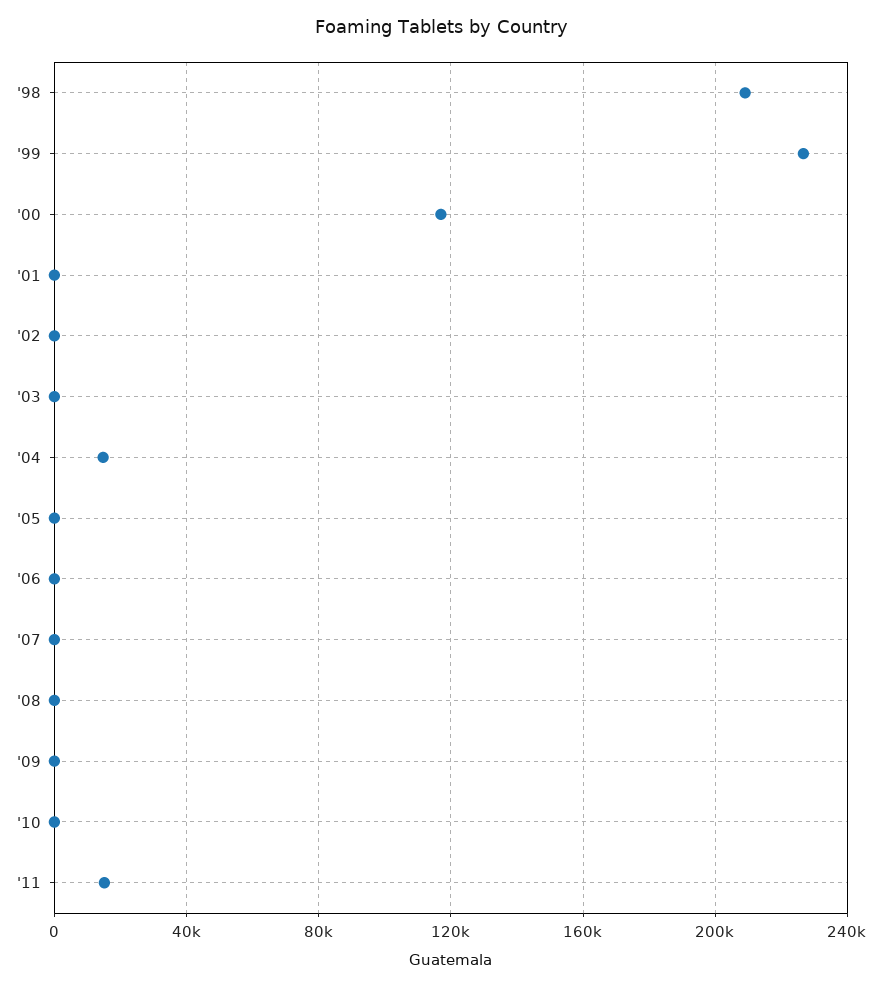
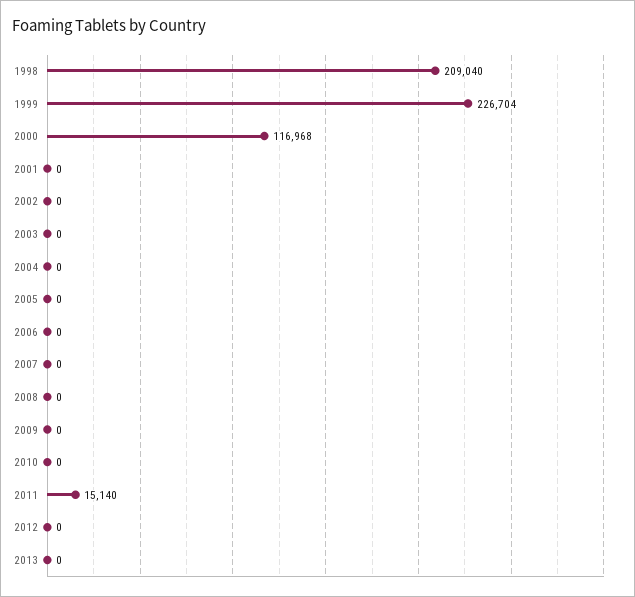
'04: 15000 -> 0
2012: none -> 0
2013: none -> 0

